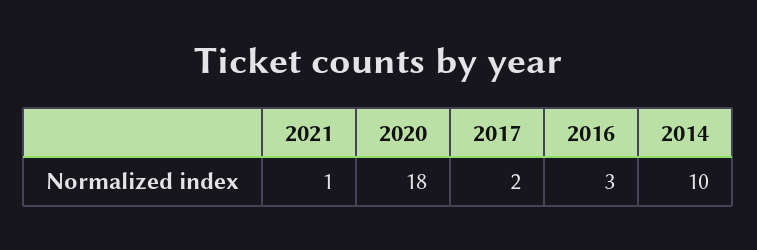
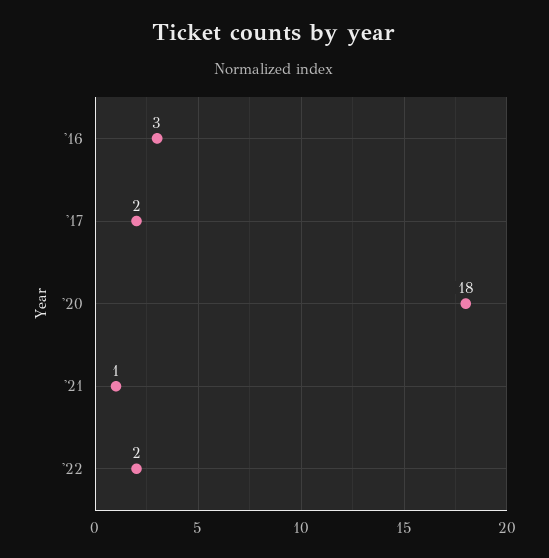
2014: 10 -> none
'22: none -> 2

